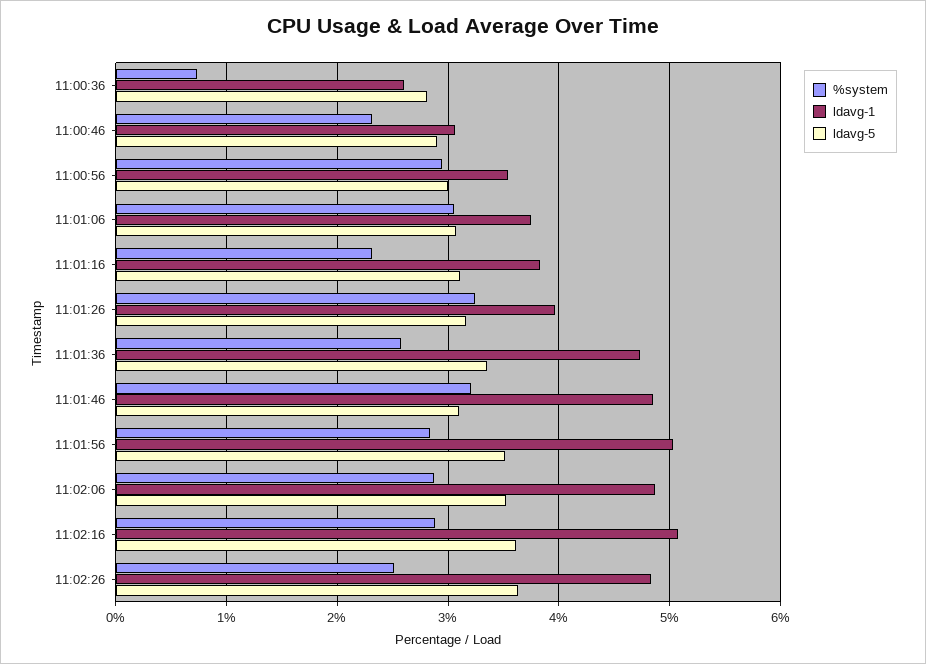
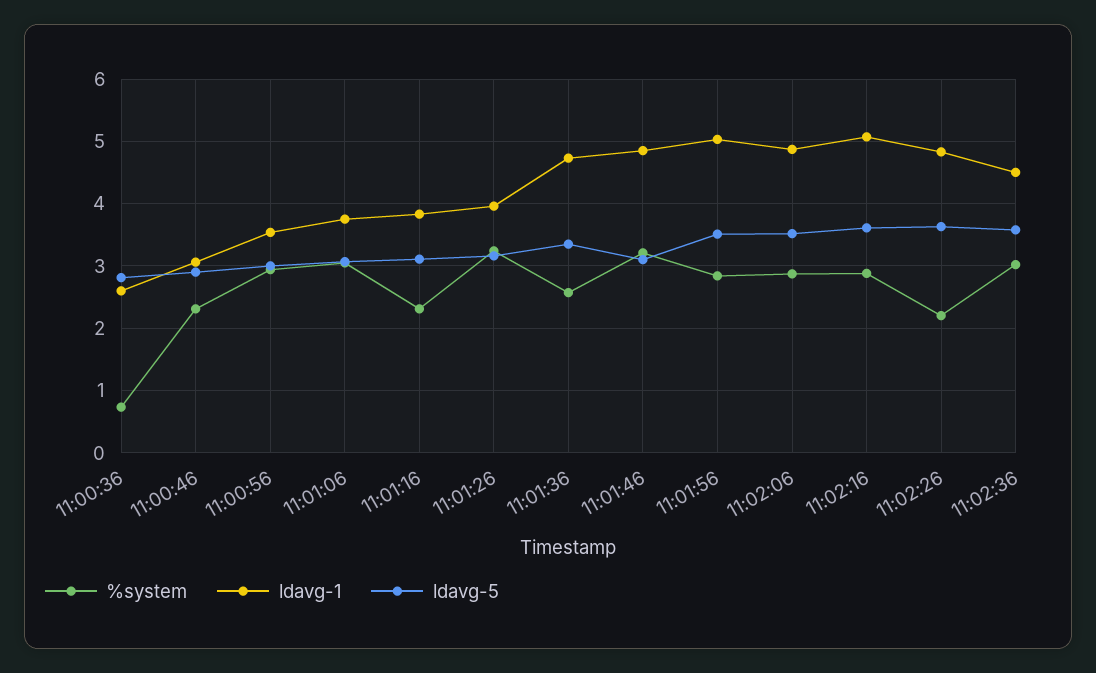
%system, 11:02:26: 2.5 -> 2.2
%system, 11:02:36: none -> 3
ldavg-1, 11:02:36: none -> 4.5
ldavg-5, 11:02:36: none -> 3.6

